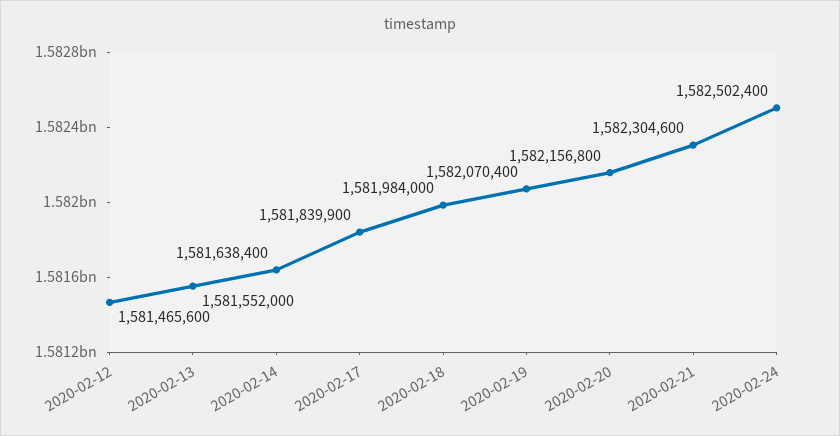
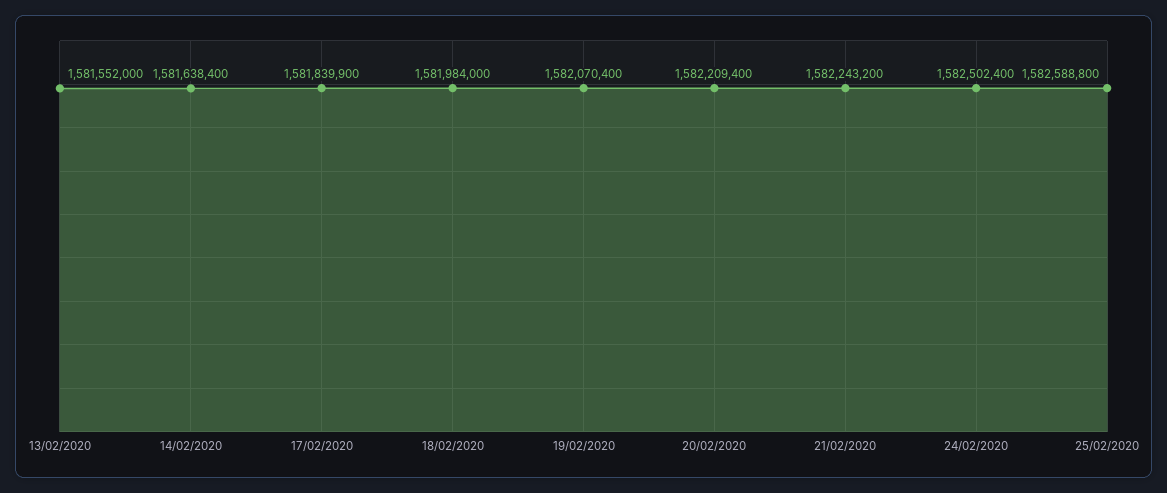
2020-02-12: 1581465600 -> none
2020-02-20: 1582156800 -> 1582209400
2020-02-21: 1582304600 -> 1582243200
25/02/2020: none -> 1582588800

